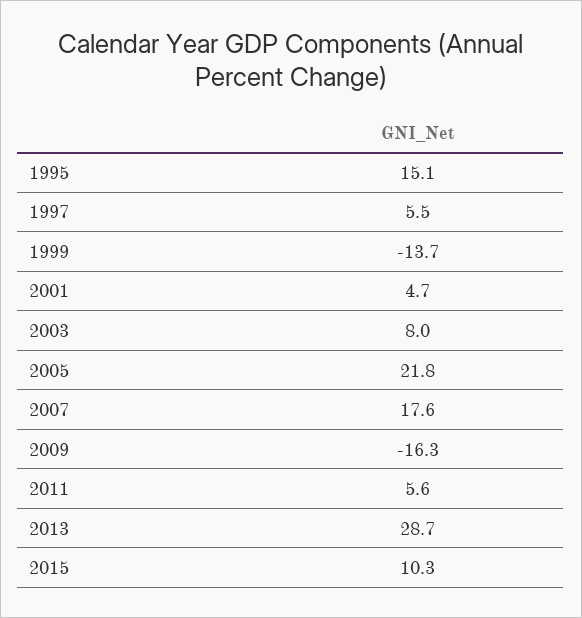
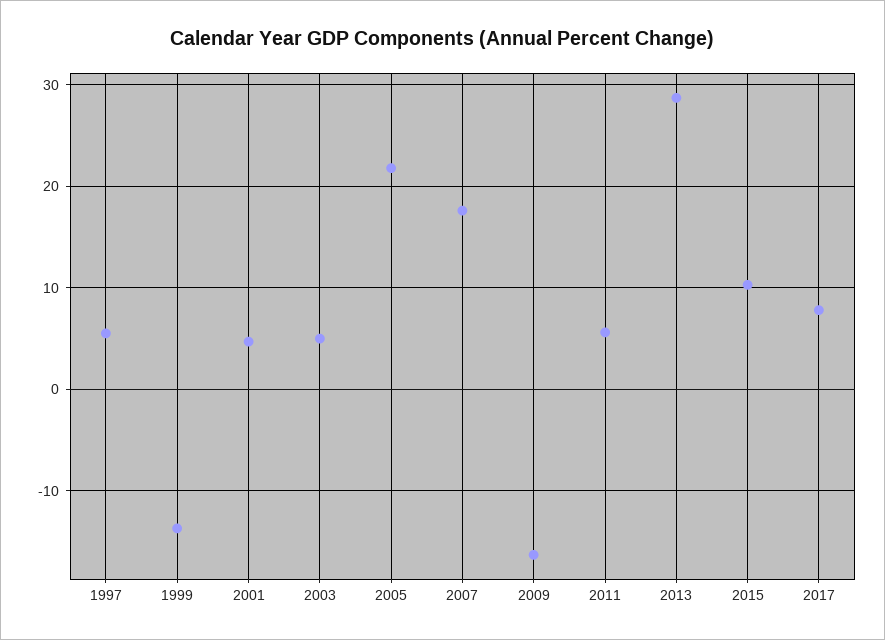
1995: 15.1 -> none
2003: 8 -> 5
2017: none -> 8

